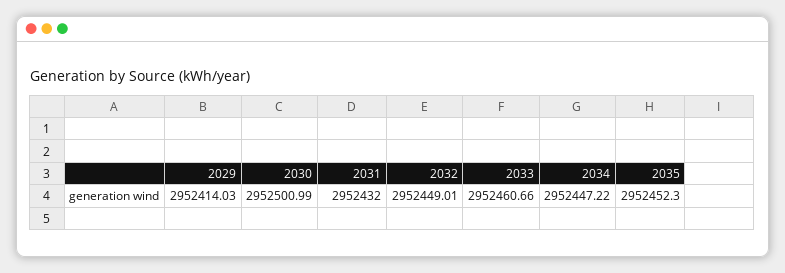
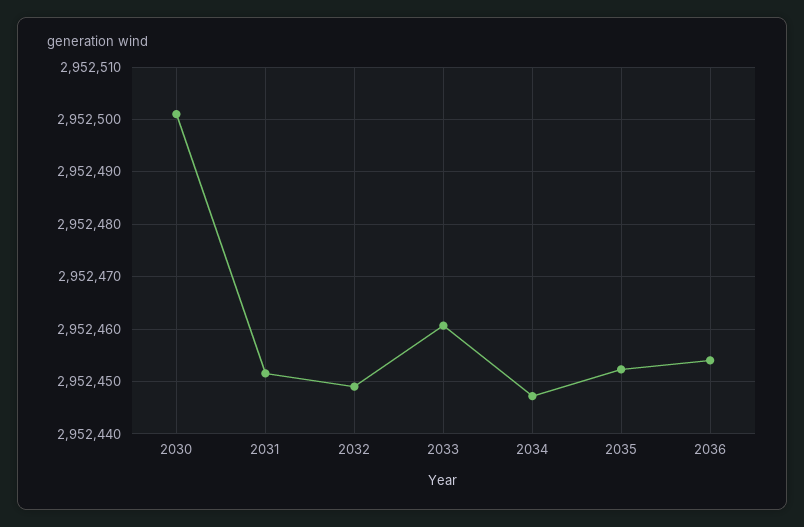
2029: 2952414.03 -> none
2031: 2952432 -> 2952452
2036: none -> 2952454

